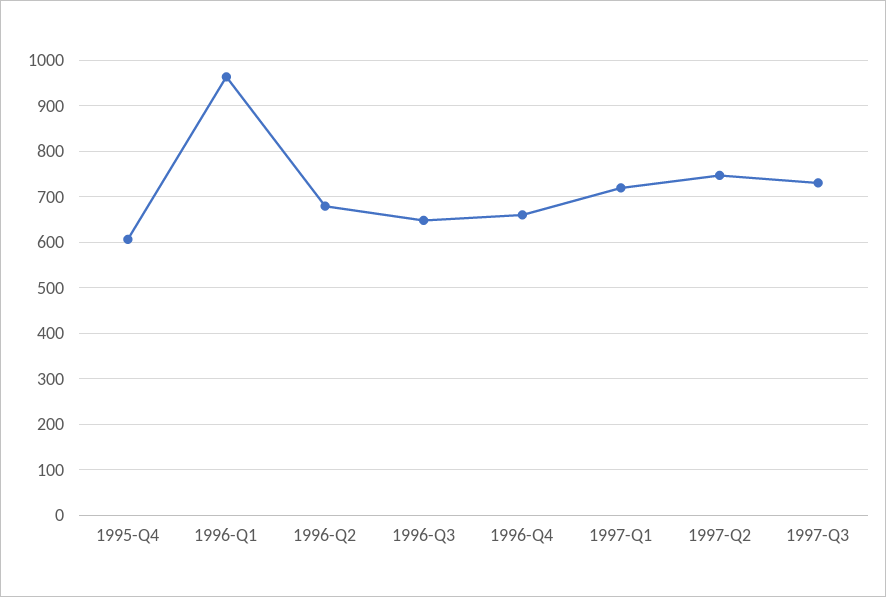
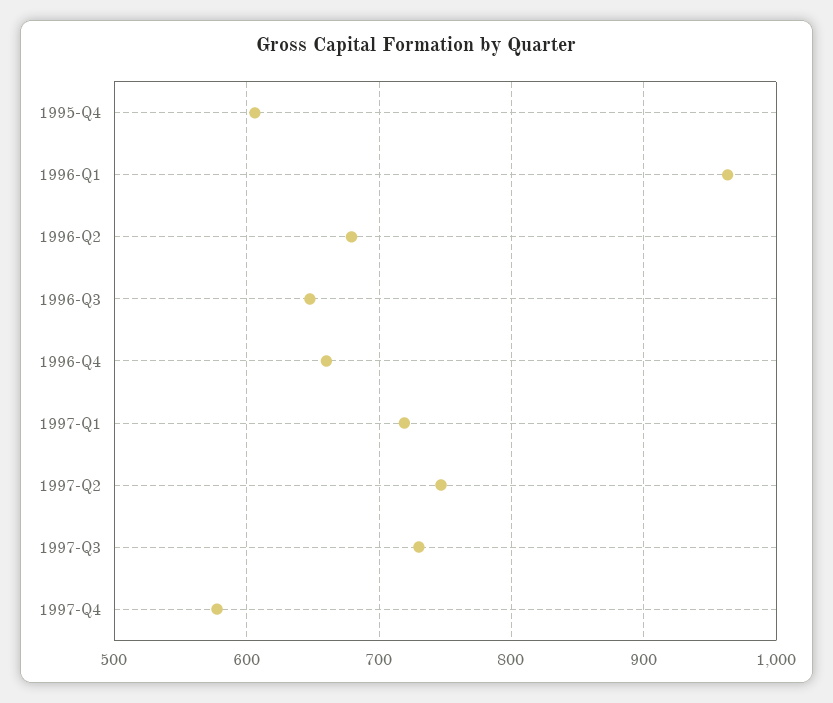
1997-Q4: none -> 580

